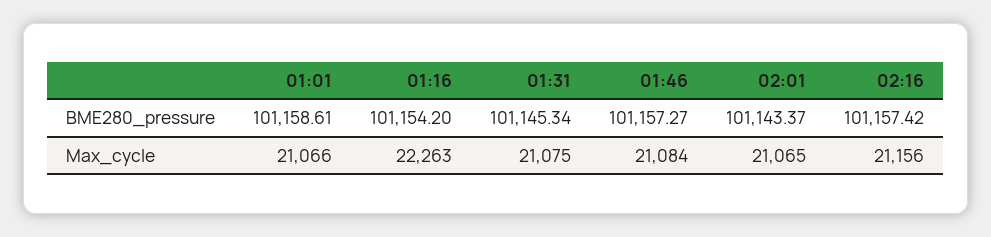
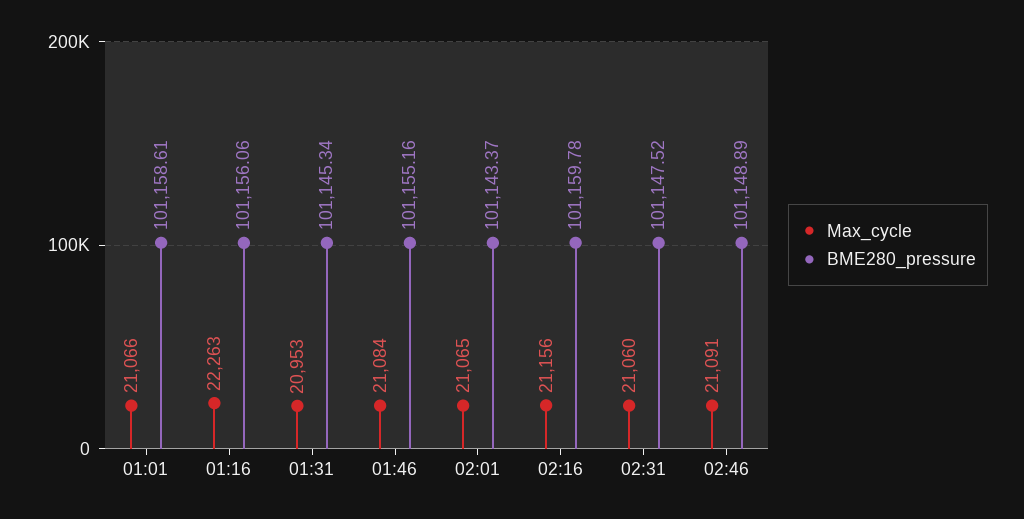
BME280_pressure, 01:16: 101154.2 -> 101156.06
BME280_pressure, 01:46: 101157.27 -> 101155.16
BME280_pressure, 02:16: 101157.42 -> 101159.78
Max_cycle, 01:31: 21075 -> 20953
Max_cycle, 02:31: none -> 21060
BME280_pressure, 02:31: none -> 101147.52
Max_cycle, 02:46: none -> 21091
BME280_pressure, 02:46: none -> 101148.89

